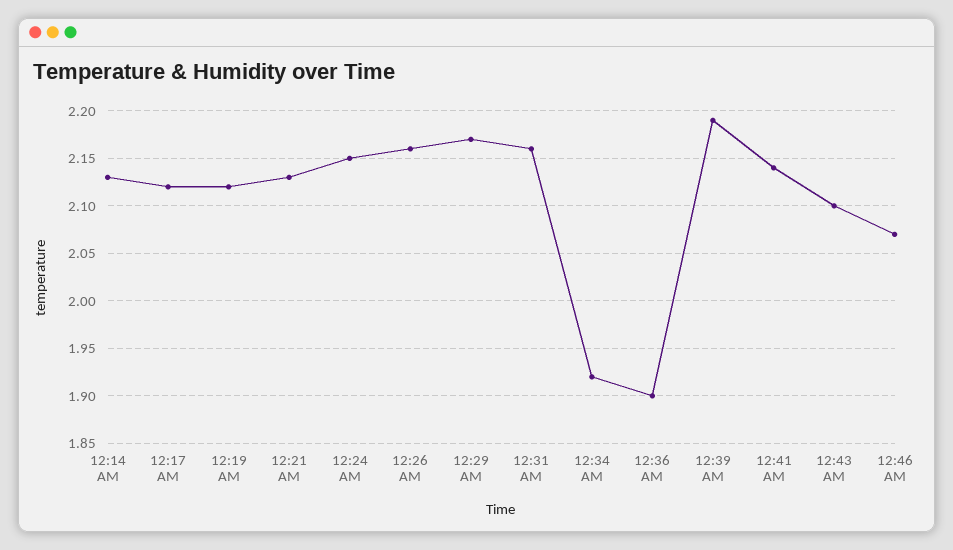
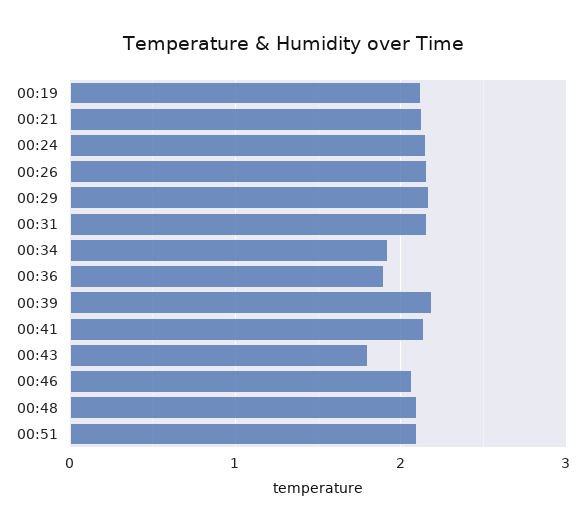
12:14 AM: 2.13 -> none
12:17 AM: 2.12 -> none
12:43 AM: 2.1 -> 1.8
00:48: none -> 2.1
00:51: none -> 2.1

